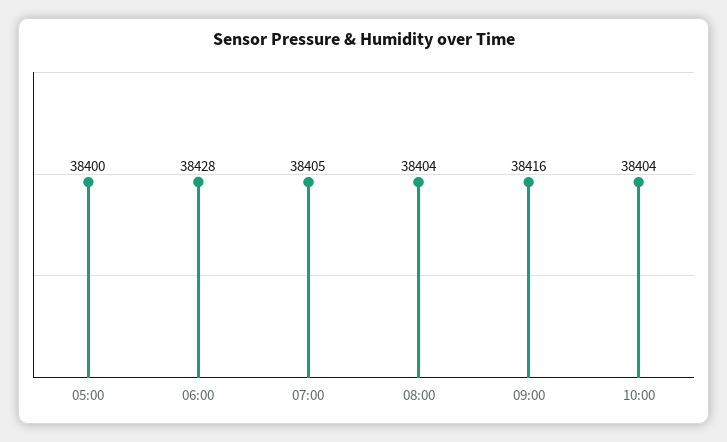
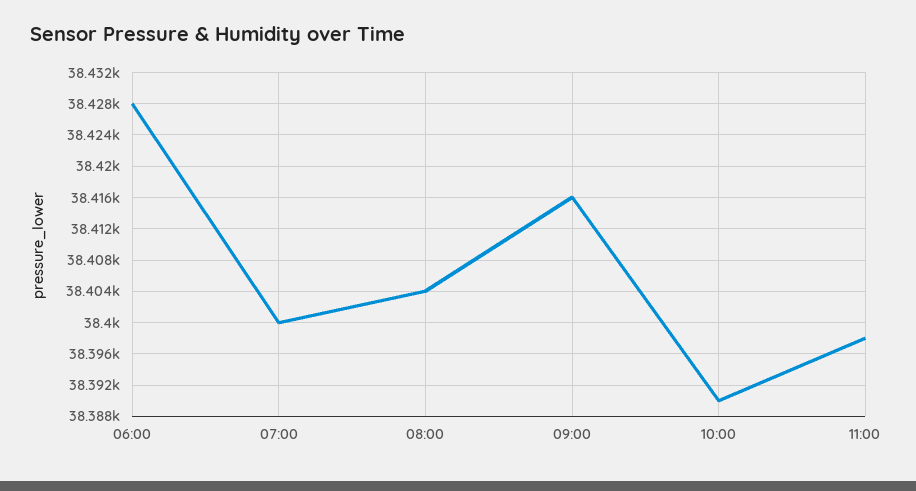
05:00: 38400 -> none
07:00: 38405 -> 38400
10:00: 38404 -> 38390
11:00: none -> 38398

